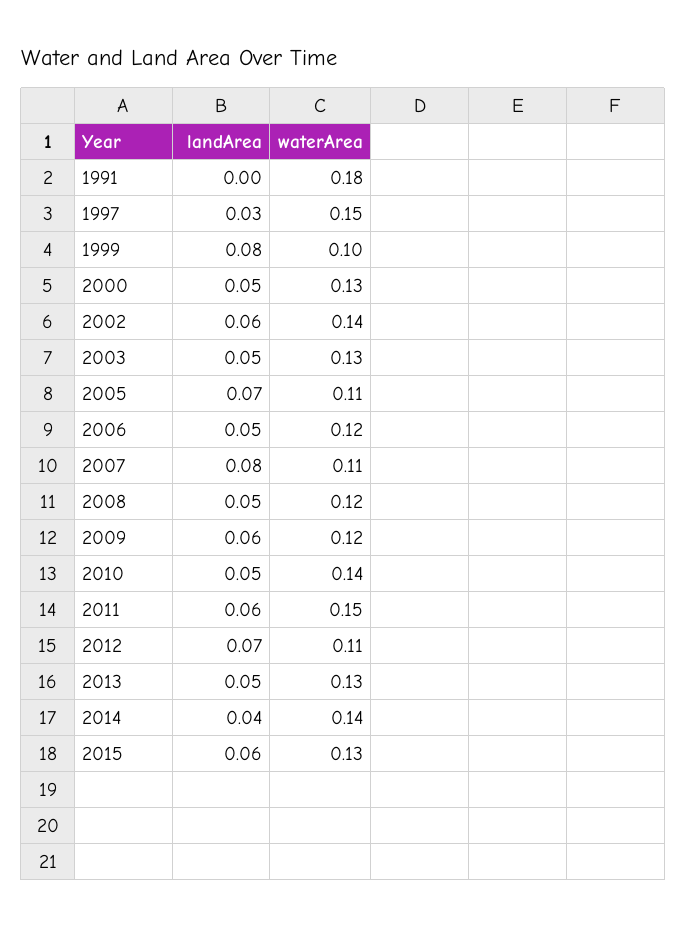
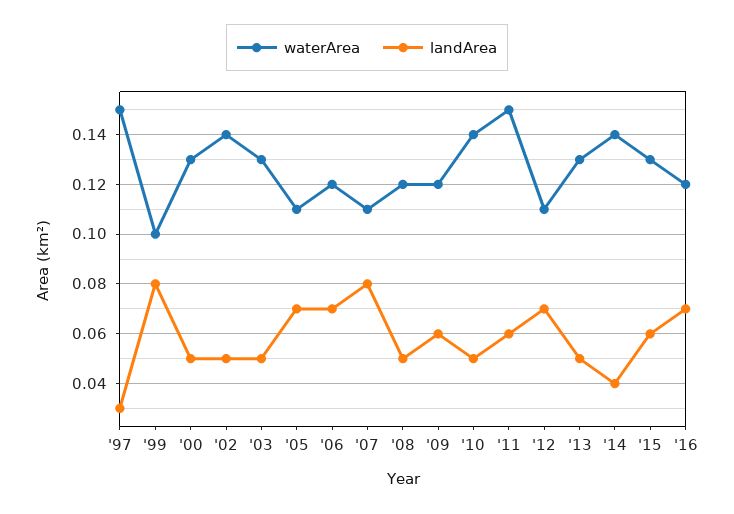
landArea, 1991: 0 -> none
waterArea, 1991: 0.18 -> none
landArea, 2002: 0.06 -> 0.05
landArea, 2006: 0.05 -> 0.07
waterArea, '16: none -> 0.12
landArea, '16: none -> 0.07

